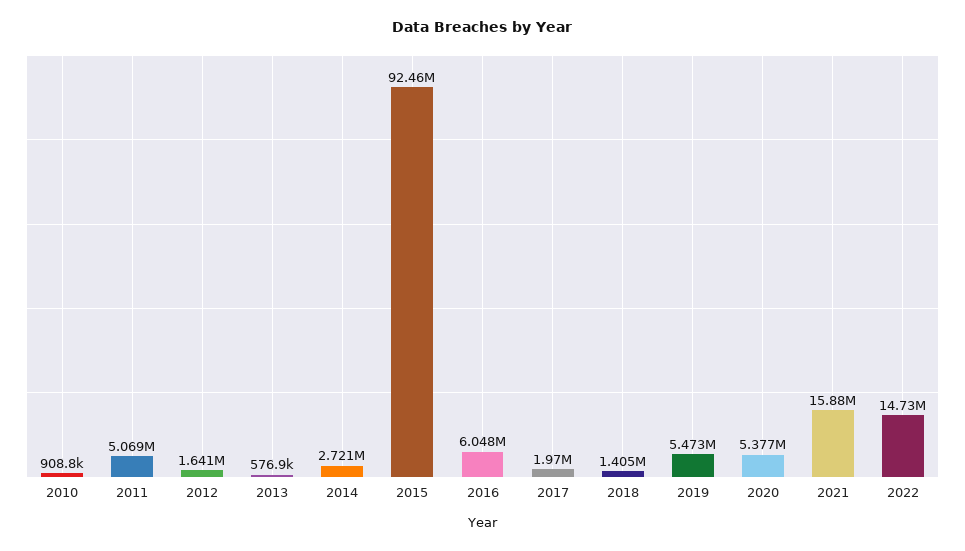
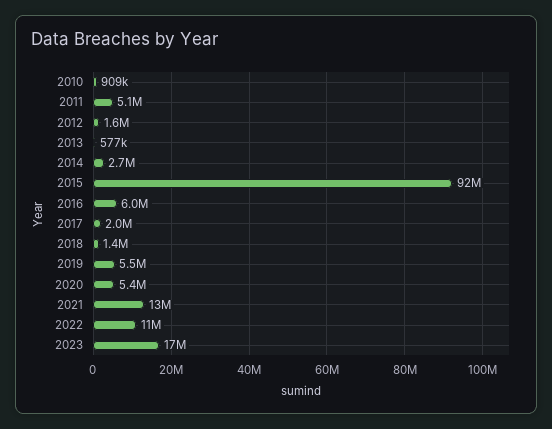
2021: 15880000 -> 13000000
2022: 14730000 -> 11000000
2023: none -> 17000000

